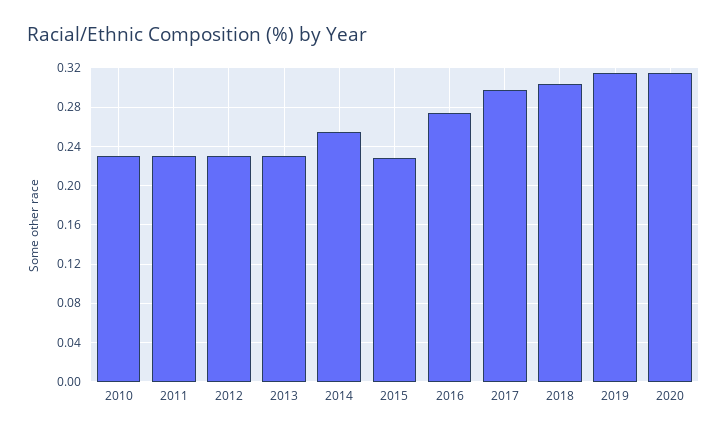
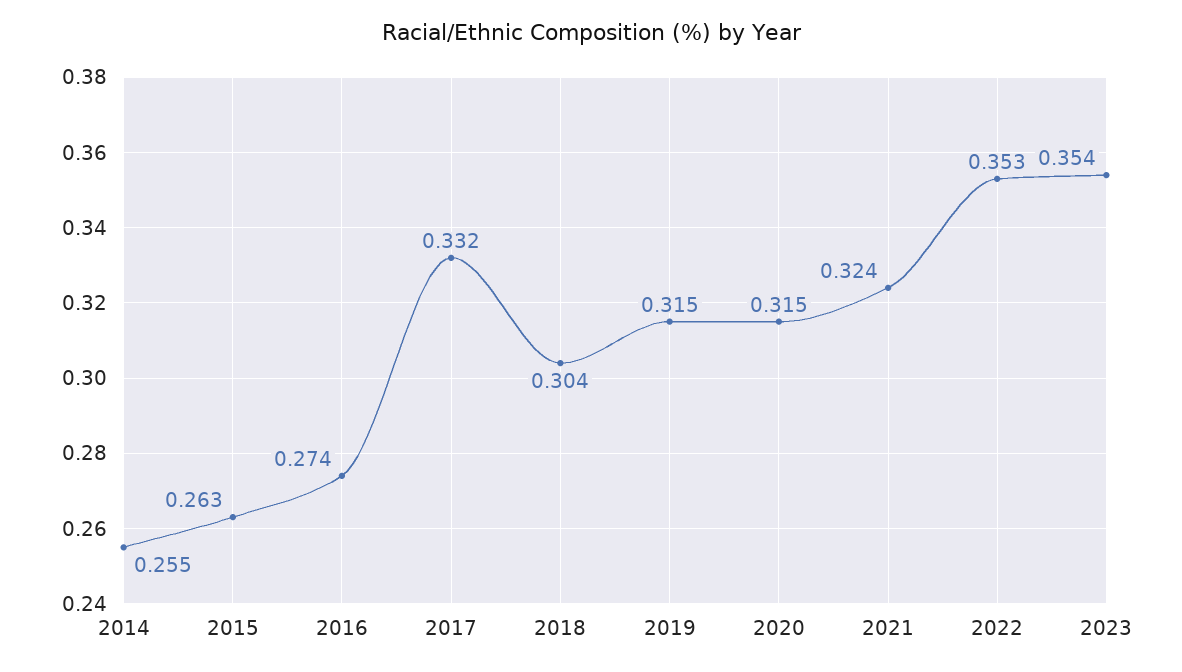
2010: 0.23 -> none
2011: 0.23 -> none
2012: 0.23 -> none
2013: 0.23 -> none
2015: 0.23 -> 0.263
2017: 0.3 -> 0.332
2021: none -> 0.324
2022: none -> 0.353
2023: none -> 0.354

